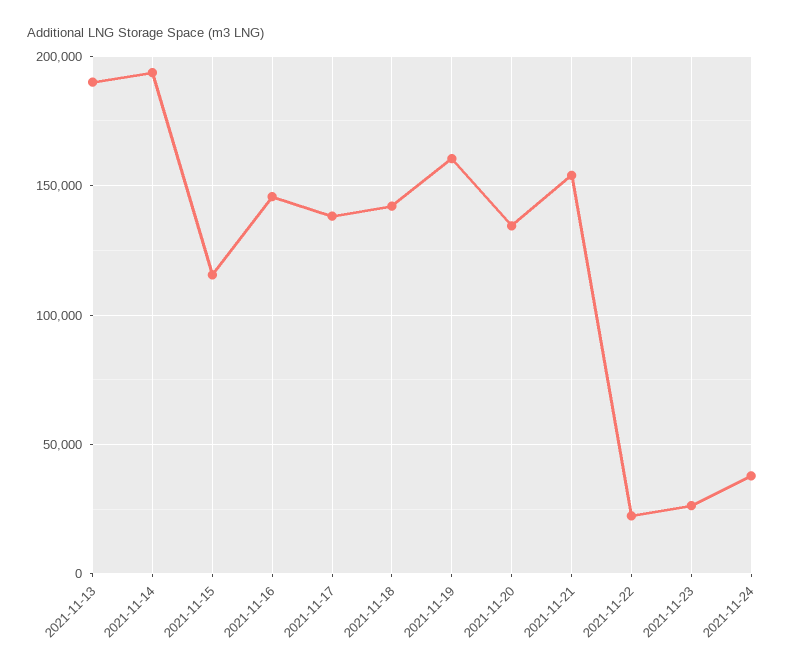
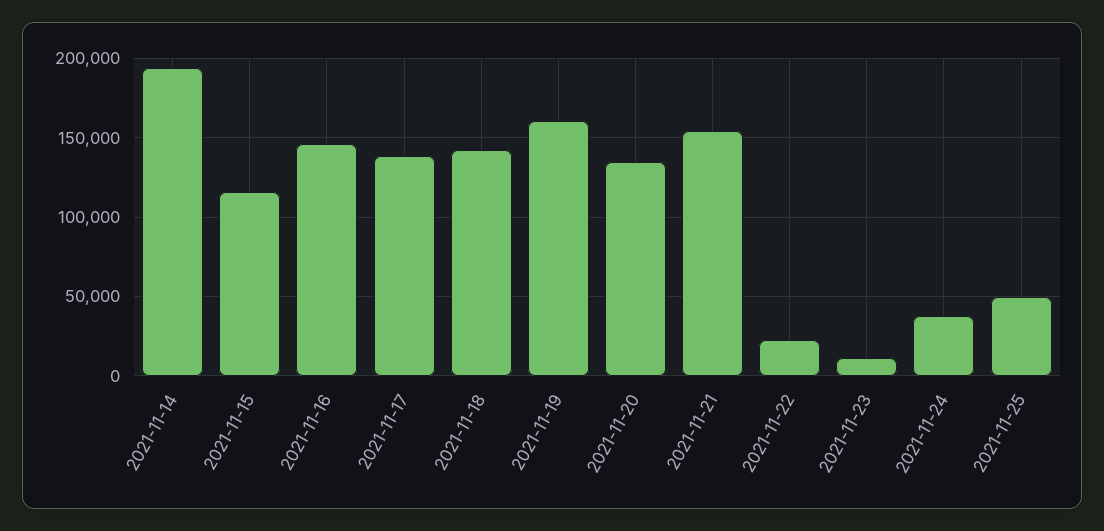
2021-11-13: 190000 -> none
2021-11-23: 25000 -> 10000
2021-11-25: none -> 50000

